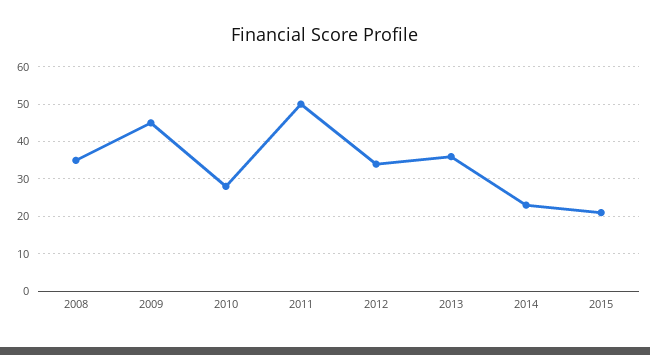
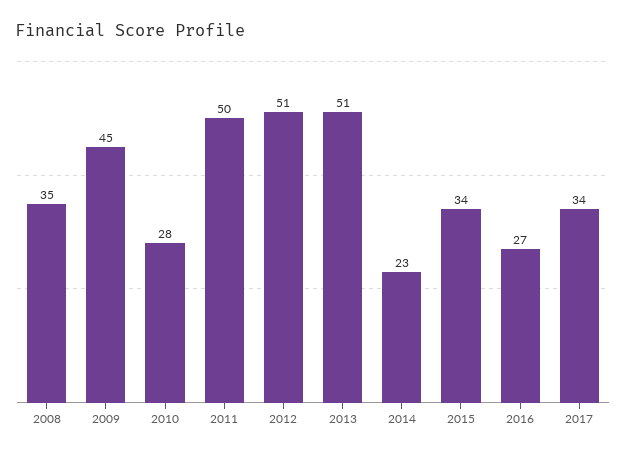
2012: 35 -> 51
2013: 35 -> 51
2015: 20 -> 34
2016: none -> 27
2017: none -> 34

